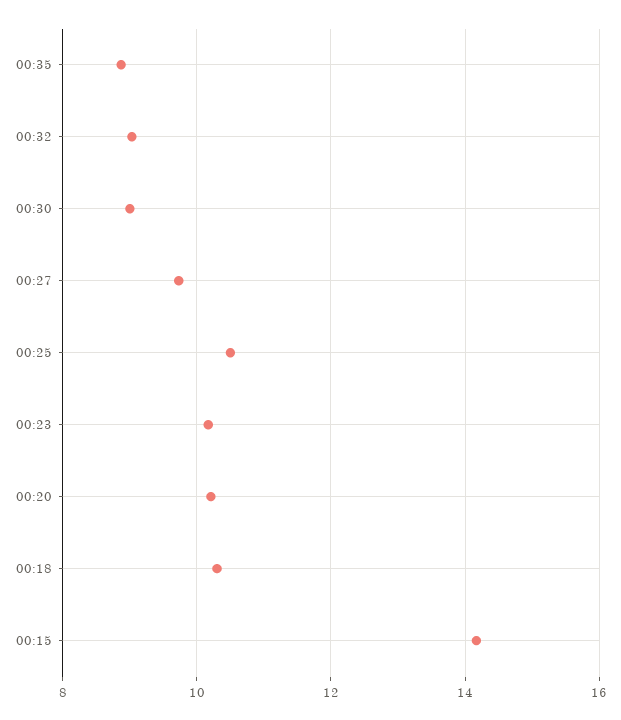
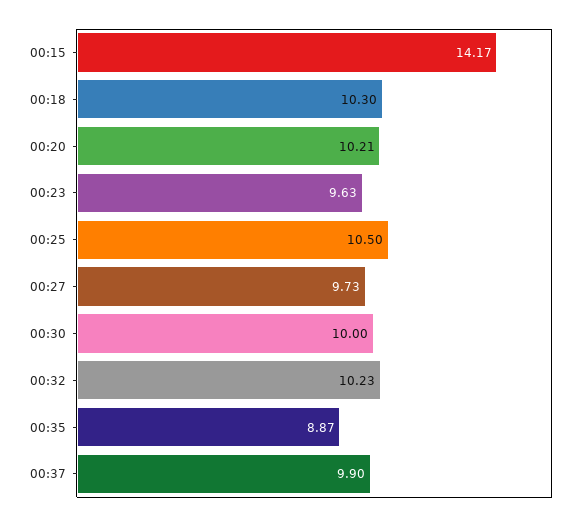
00:32: 9 -> 10.23
00:30: 9 -> 10
00:23: 10.2 -> 9.63
00:37: none -> 9.9

